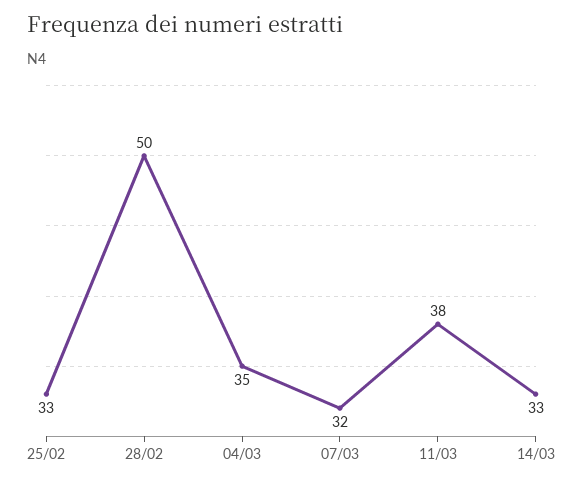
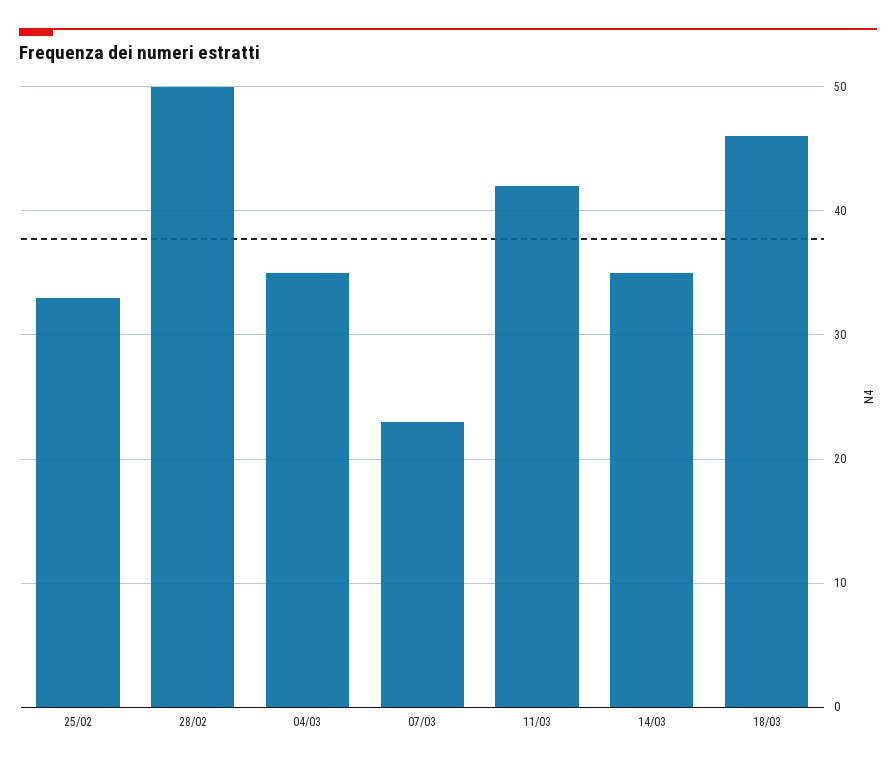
07/03: 32 -> 23
11/03: 38 -> 42
14/03: 33 -> 35
18/03: none -> 46

